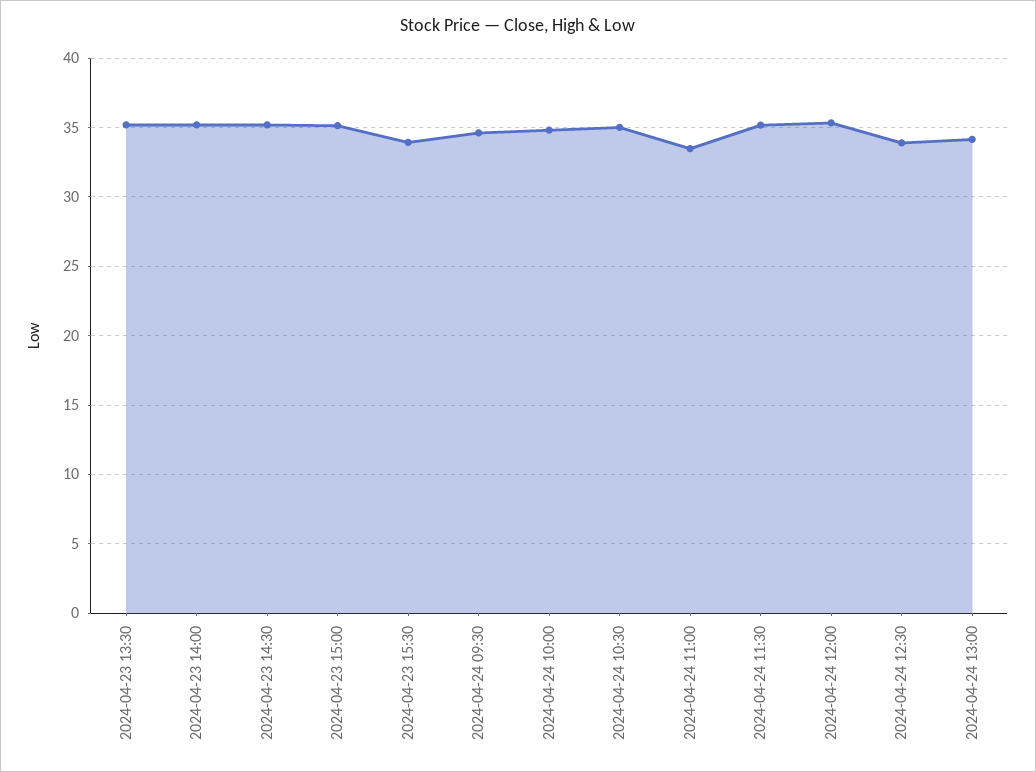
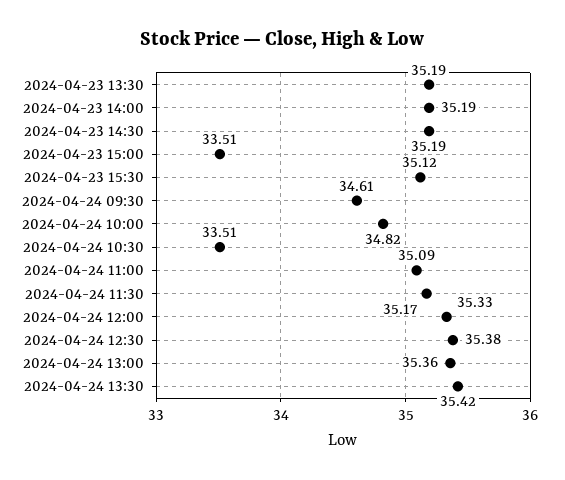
2024-04-23 15:00: 35 -> 33.51
2024-04-23 15:30: 34 -> 35.12
2024-04-24 10:30: 35 -> 33.51
2024-04-24 11:00: 33.5 -> 35.09
2024-04-24 12:30: 34 -> 35.38
2024-04-24 13:00: 34 -> 35.36
2024-04-24 13:30: none -> 35.42

